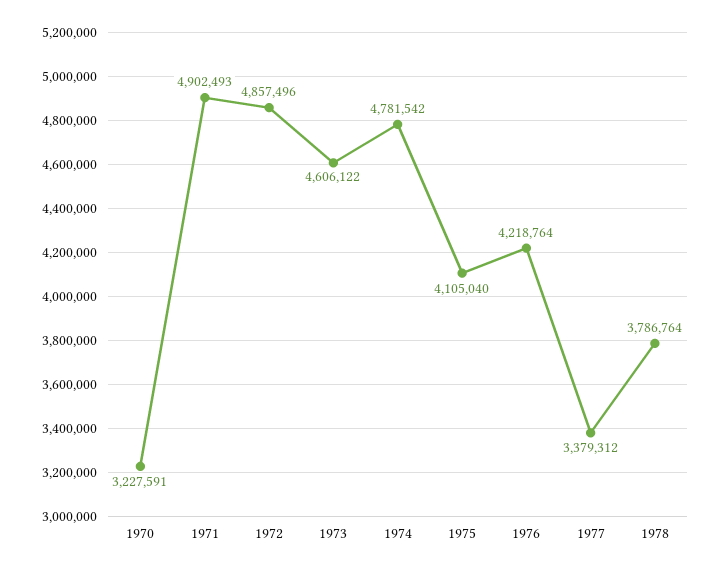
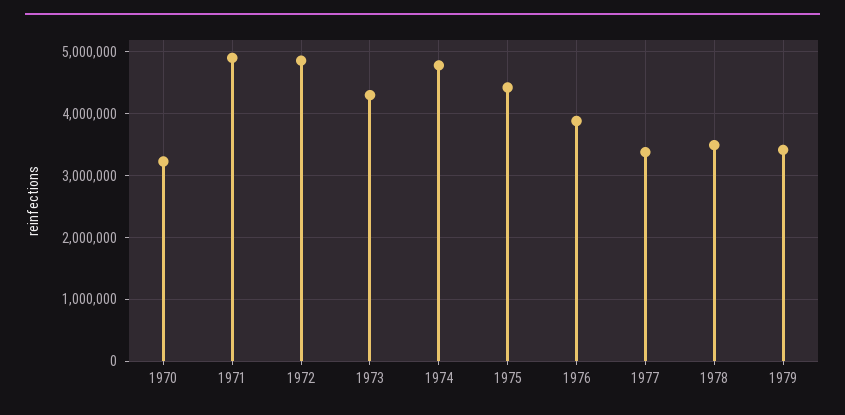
1973: 4606122 -> 4300000
1975: 4105040 -> 4400000
1976: 4218764 -> 3900000
1978: 3786764 -> 3500000
1979: none -> 3400000

